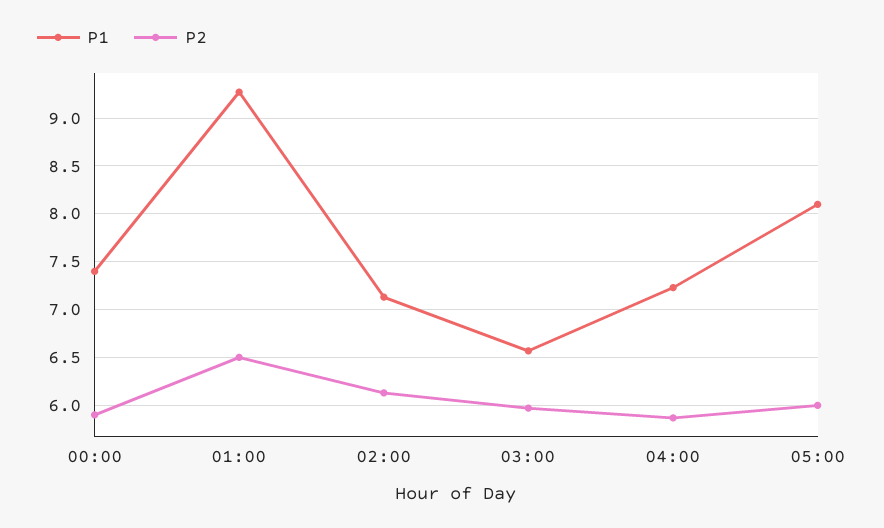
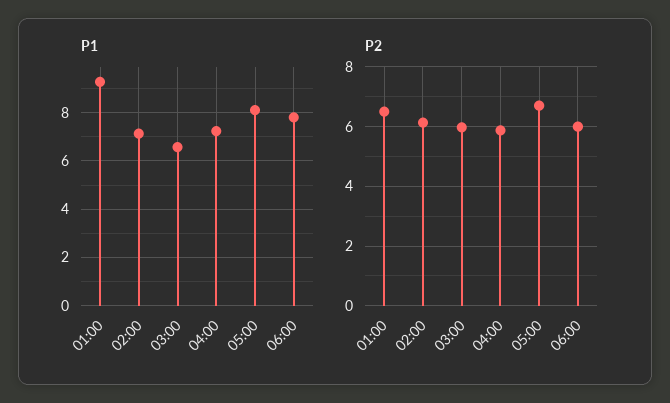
P1, 00:00: 7.4 -> none
P2, 00:00: 5.9 -> none
P2, 05:00: 6 -> 6.75
P1, 06:00: none -> 7.75
P2, 06:00: none -> 6

